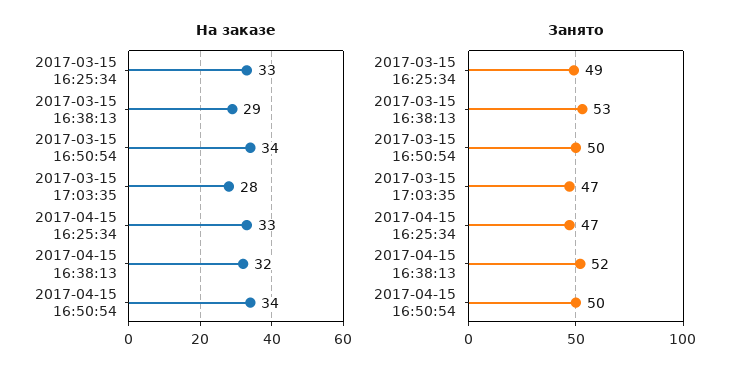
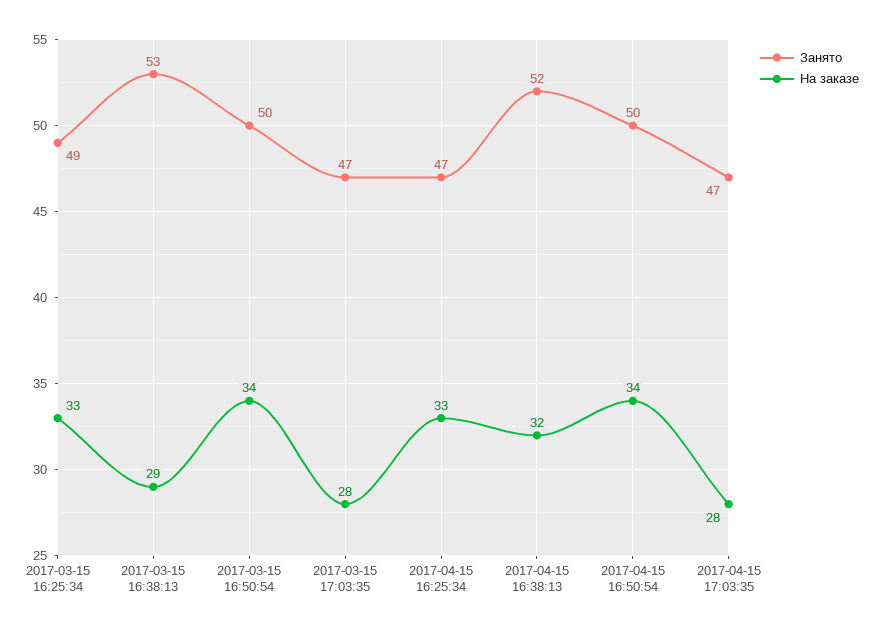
Занято, 2017-04-15 17:03:35: none -> 47
На заказе, 2017-04-15 17:03:35: none -> 28

